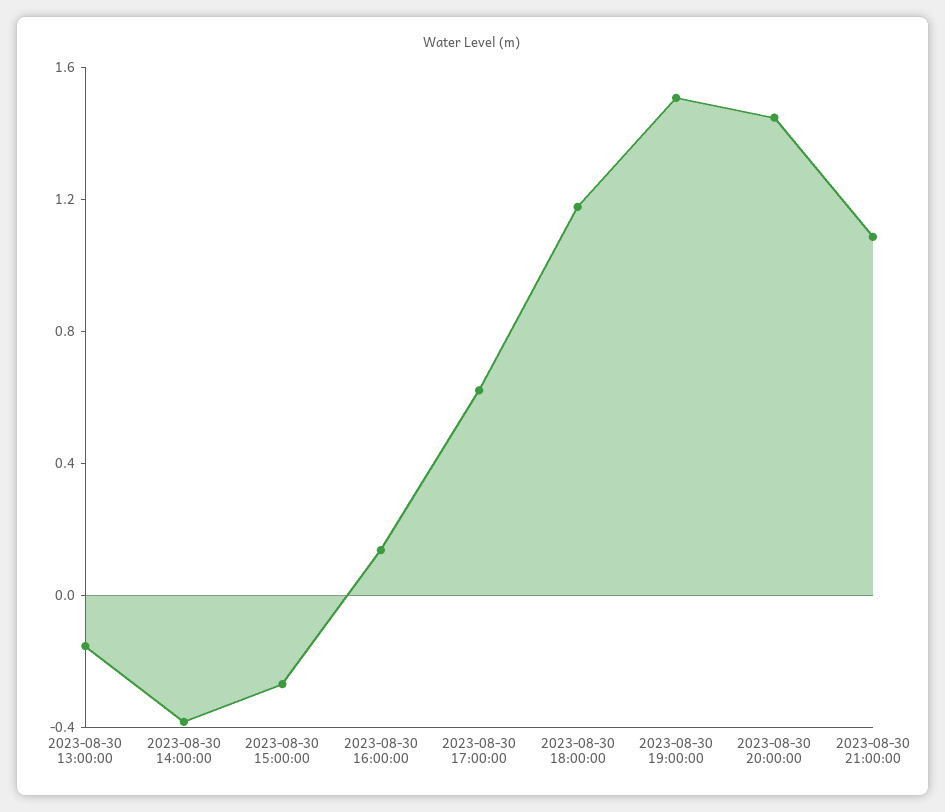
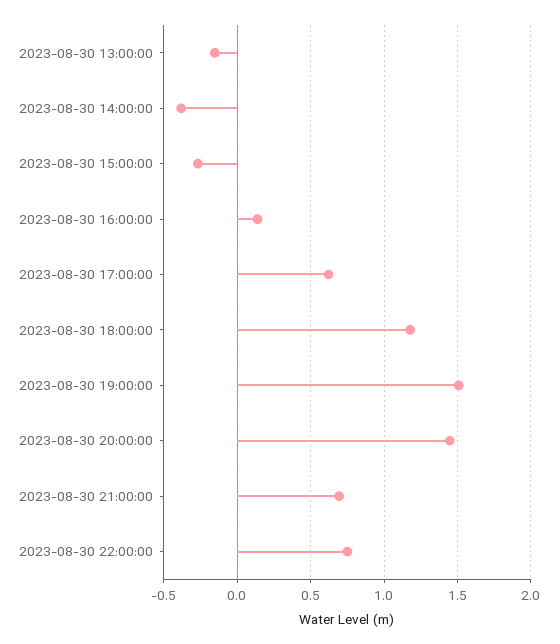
2023-08-30 21:00:00: 1.1 -> 0.7
2023-08-30 22:00:00: none -> 0.75

